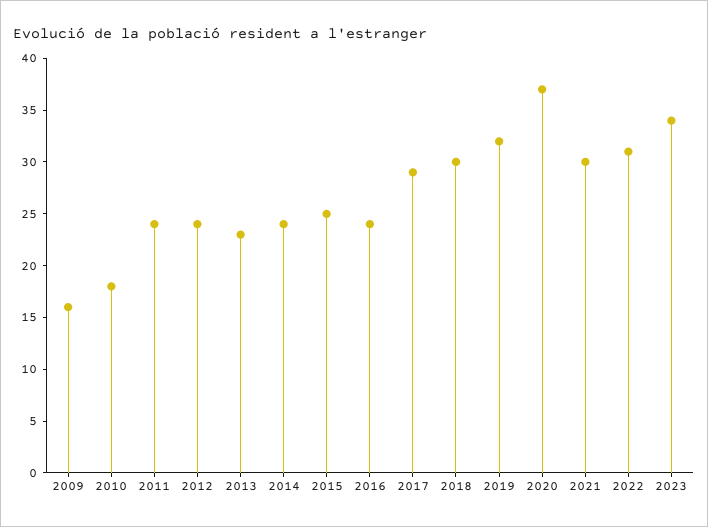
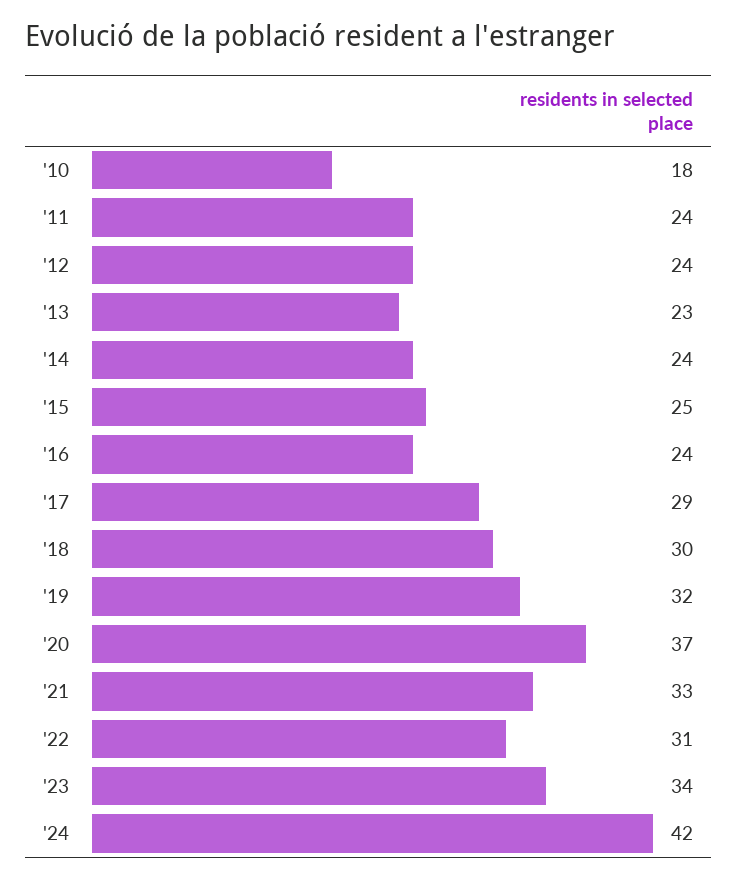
2009: 16 -> none
2021: 30 -> 33
'24: none -> 42

